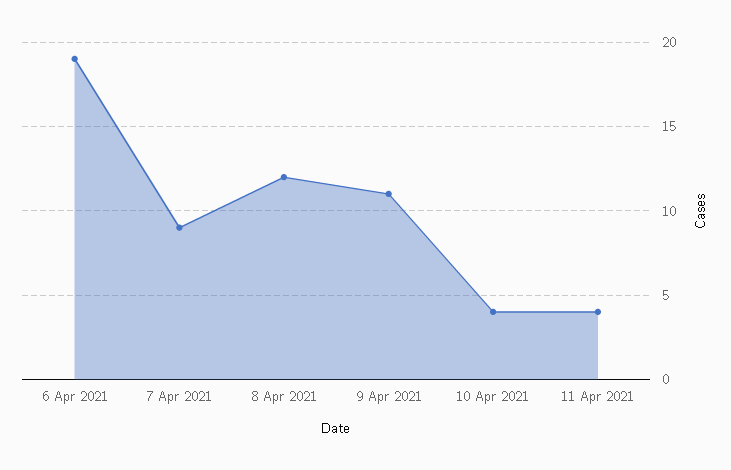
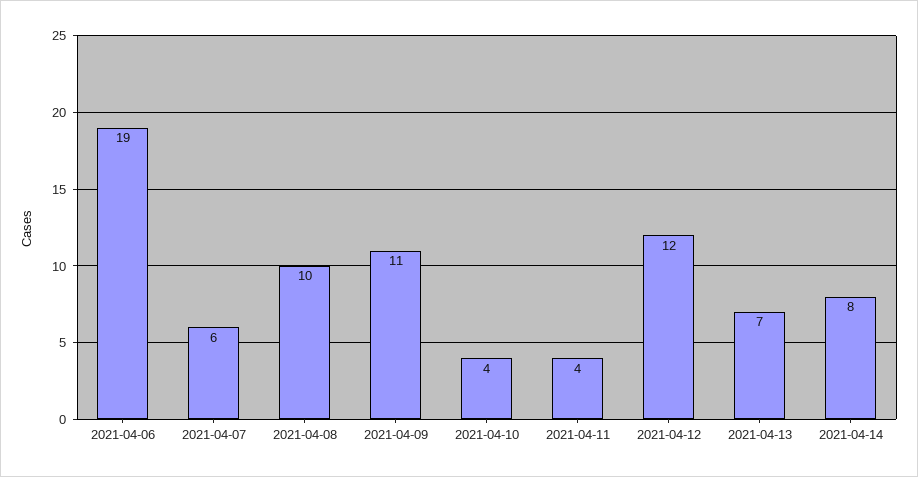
7 Apr 2021: 9 -> 6
8 Apr 2021: 12 -> 10
2021-04-12: none -> 12
2021-04-13: none -> 7
2021-04-14: none -> 8

